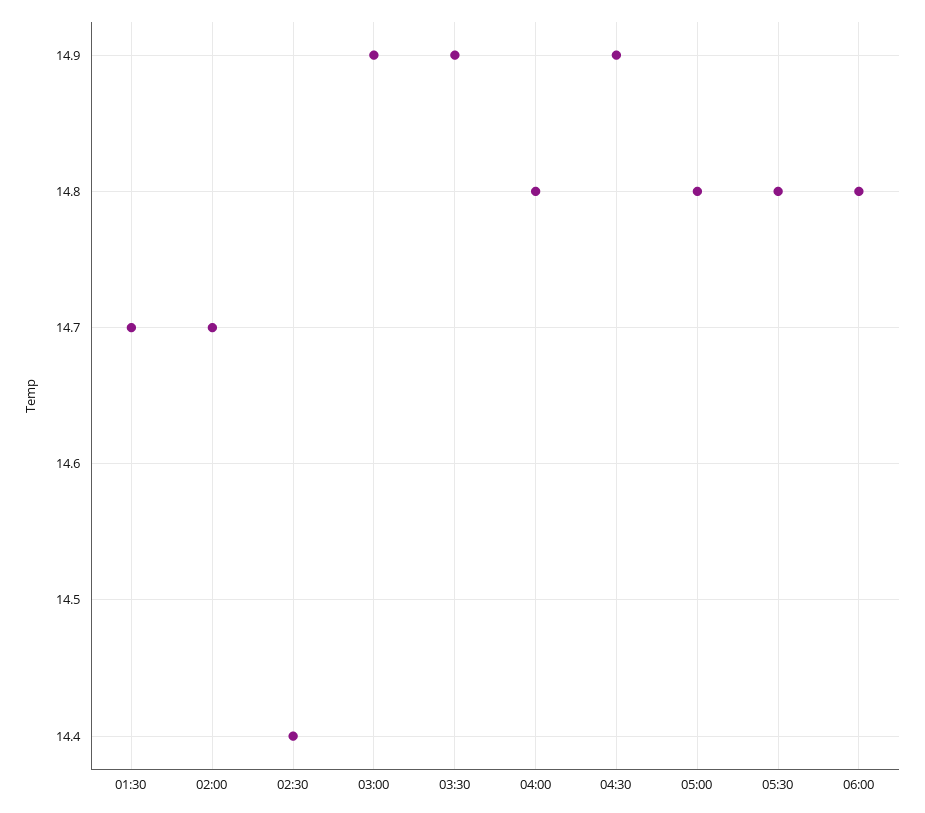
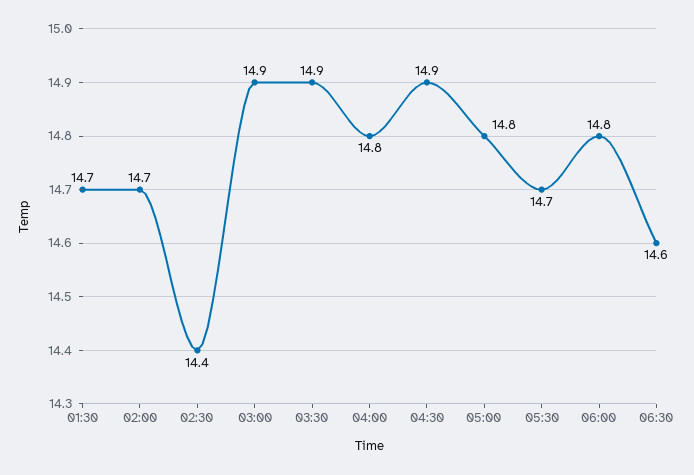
05:30: 14.8 -> 14.7
06:30: none -> 14.6

